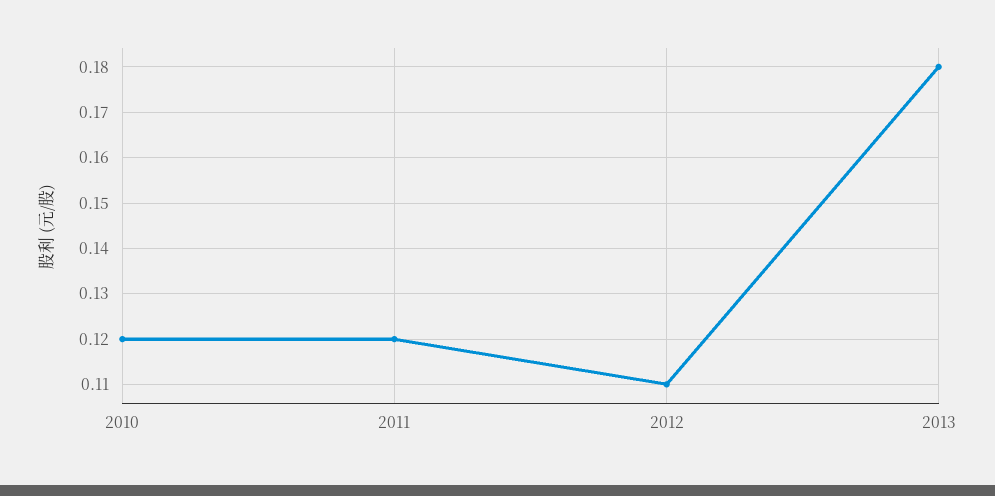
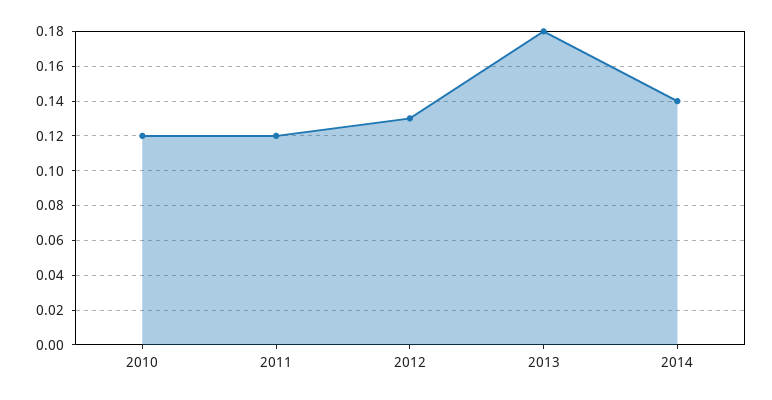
2012: 0.11 -> 0.13
2014: none -> 0.14

